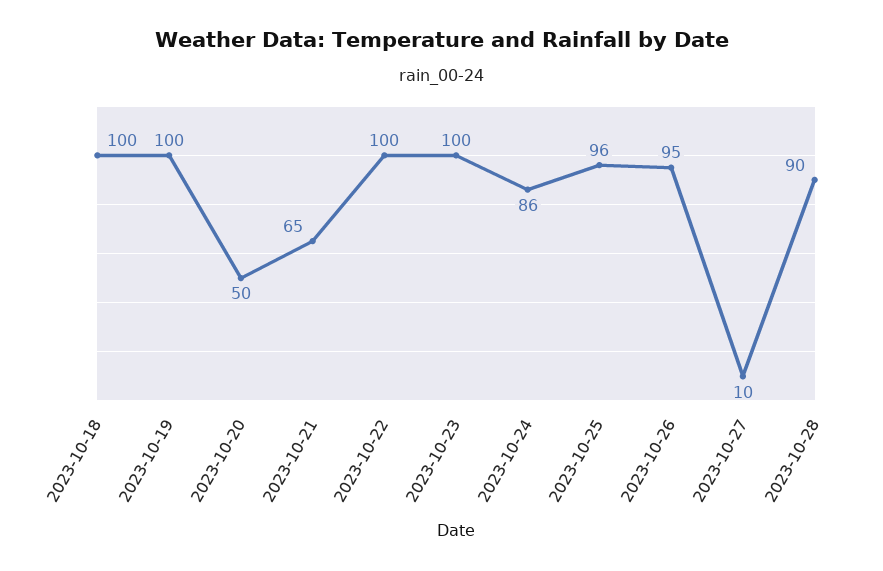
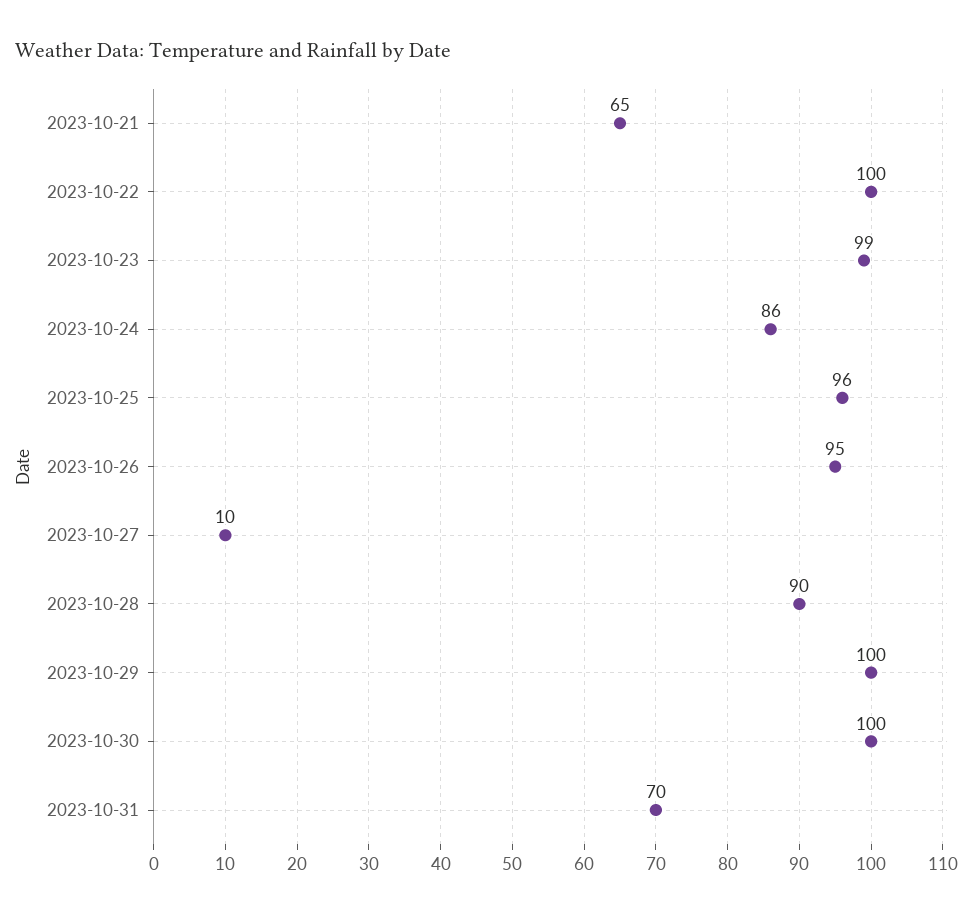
2023-10-18: 100 -> none
2023-10-19: 100 -> none
2023-10-20: 50 -> none
2023-10-23: 100 -> 99
2023-10-29: none -> 100
2023-10-30: none -> 100
2023-10-31: none -> 70

